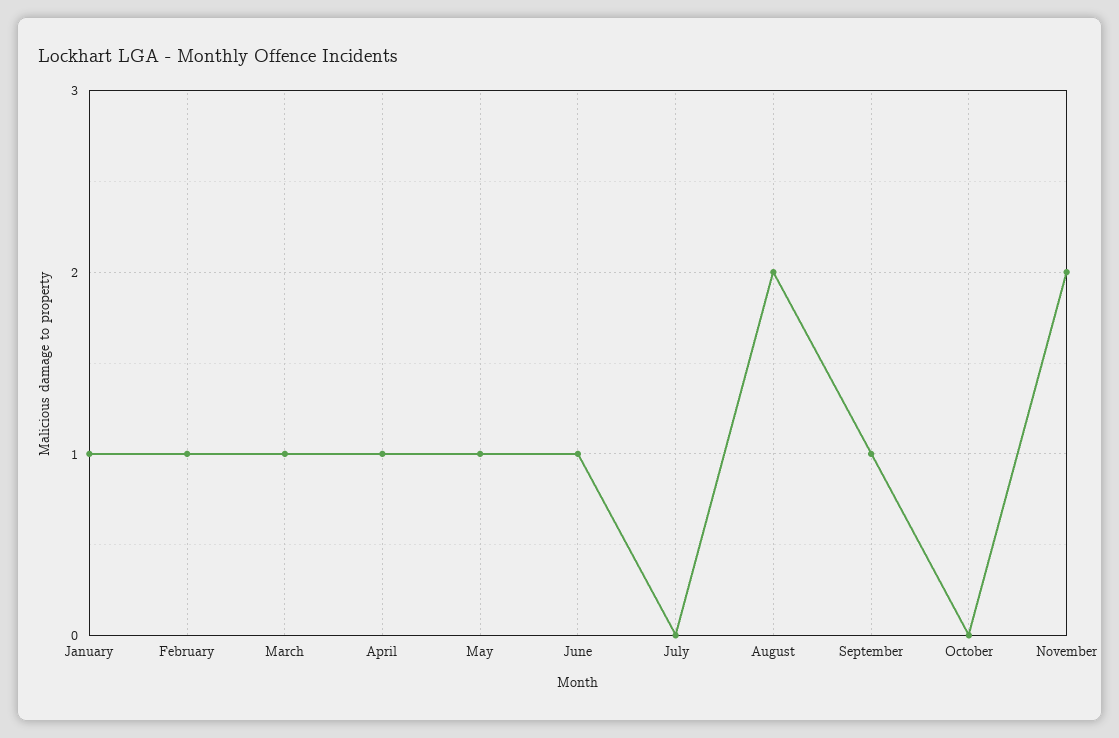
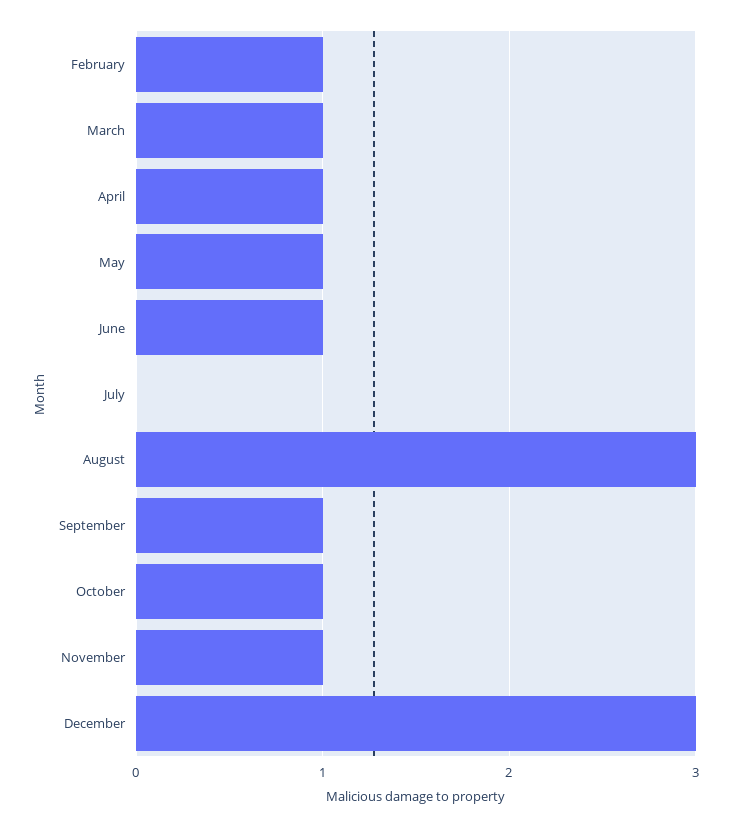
January: 1 -> none
August: 2 -> 3
October: 0 -> 1
November: 2 -> 1
December: none -> 3

